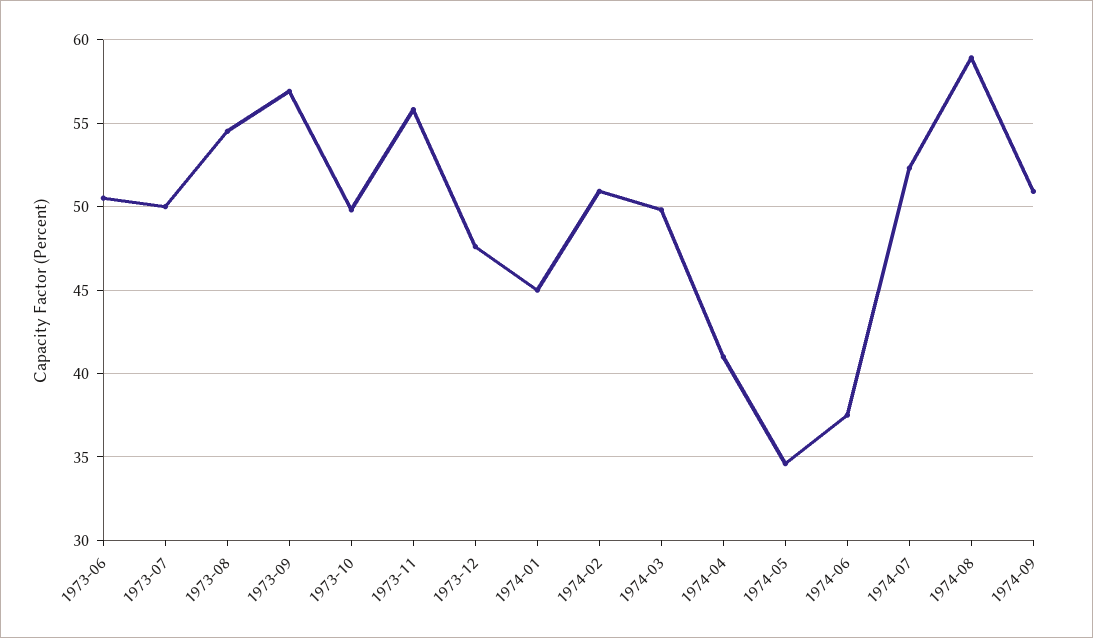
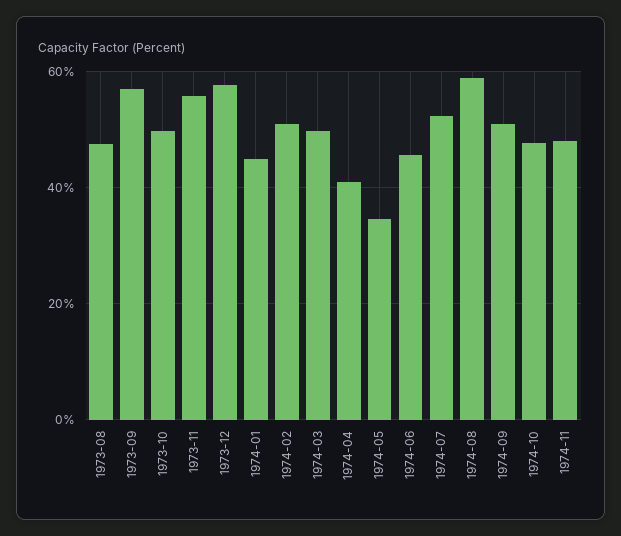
1973-06: 50.5 -> none
1973-07: 50 -> none
1973-08: 54.5 -> 48
1973-12: 47.5 -> 58
1974-06: 37.5 -> 46
1974-10: none -> 48
1974-11: none -> 48

